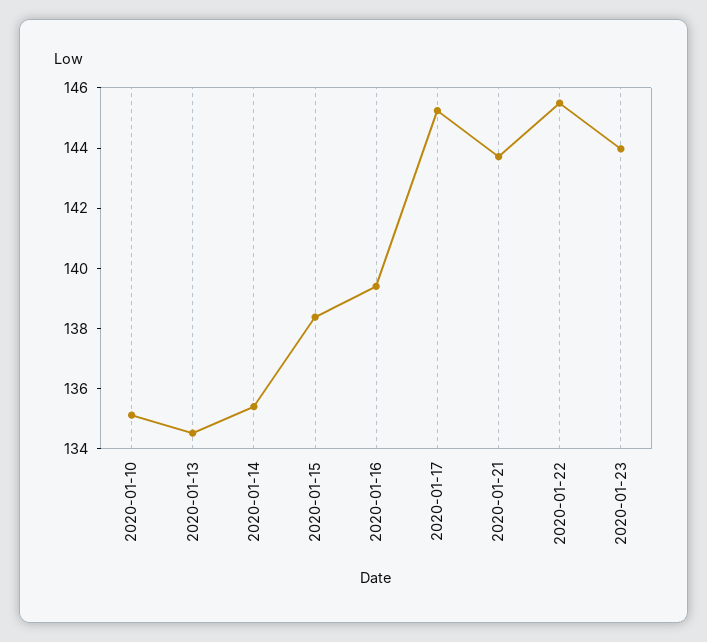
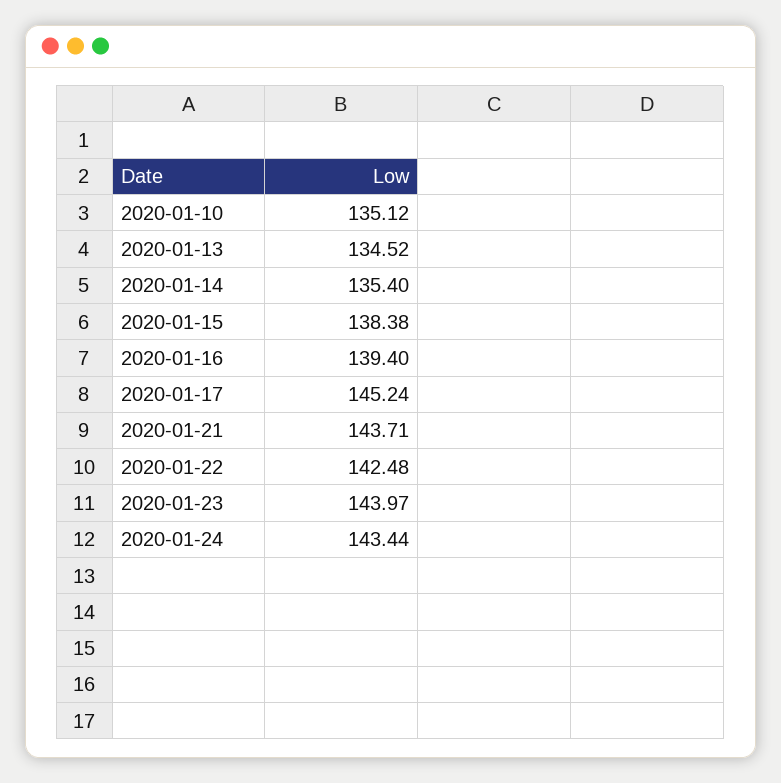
2020-01-22: 145.5 -> 142.48
2020-01-24: none -> 143.44

